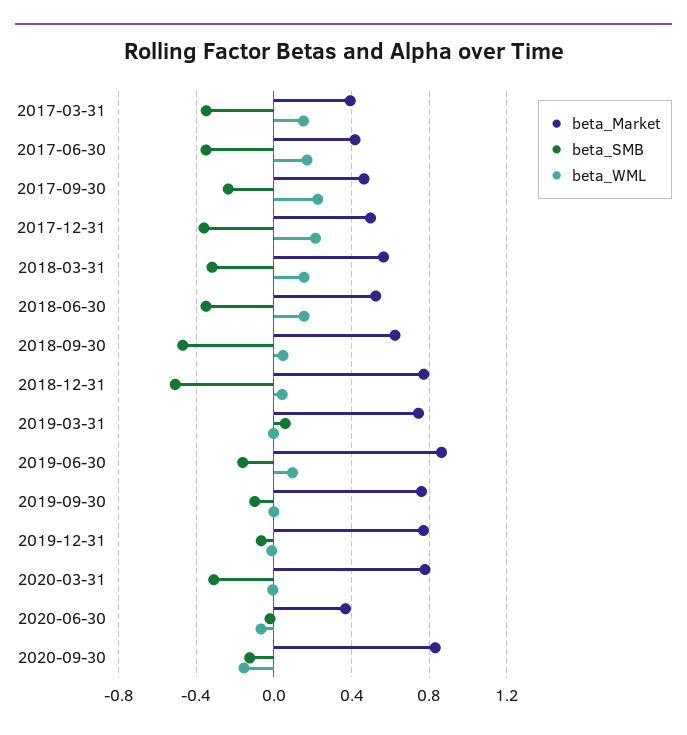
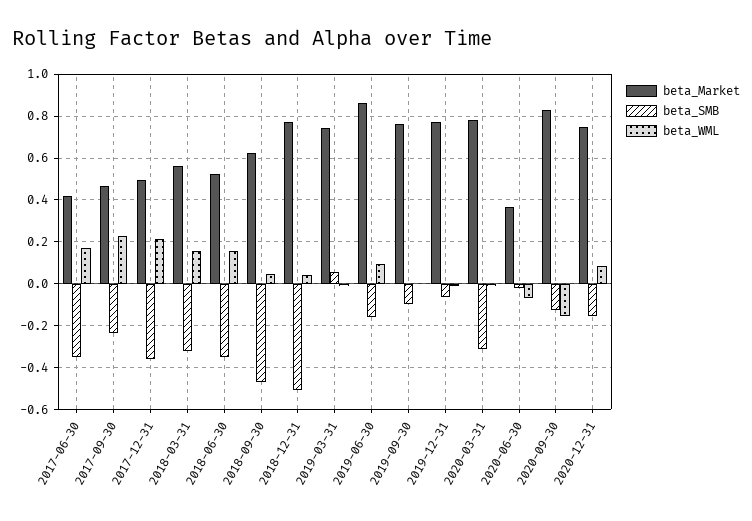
beta_Market, 2017-03-31: 0.4 -> none
beta_SMB, 2017-03-31: -0.35 -> none
beta_WML, 2017-03-31: 0.15 -> none
beta_Market, 2020-12-31: none -> 0.75
beta_SMB, 2020-12-31: none -> -0.15
beta_WML, 2020-12-31: none -> 0.1

